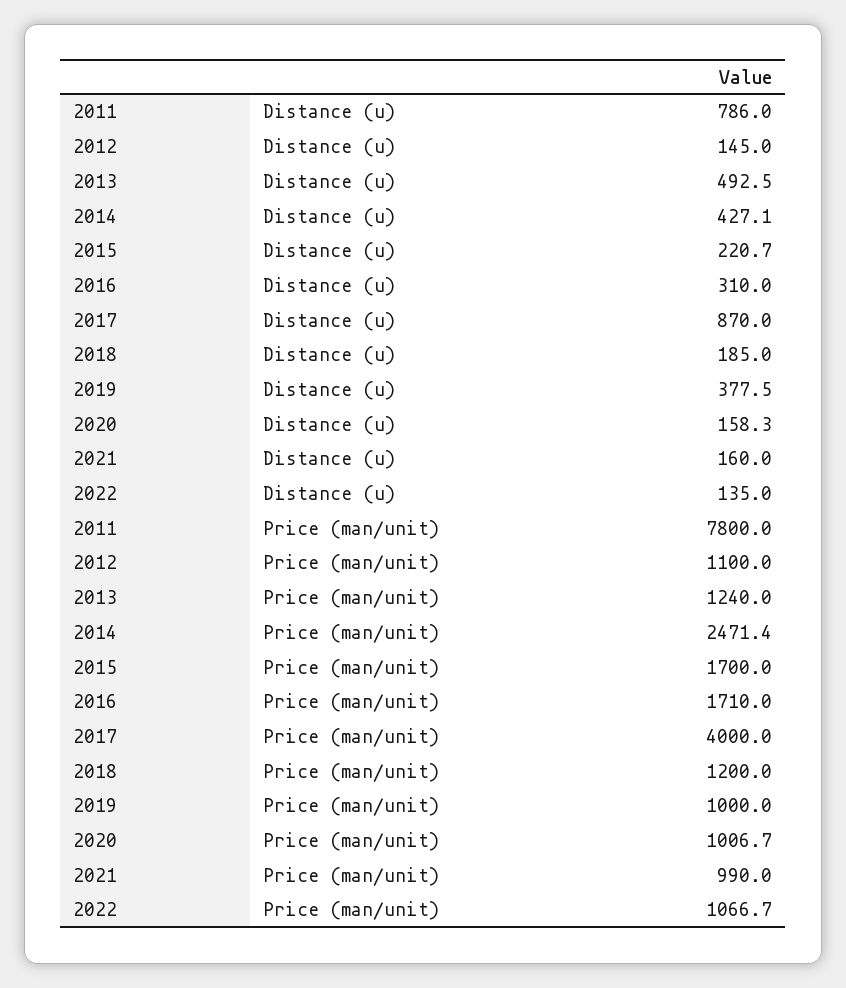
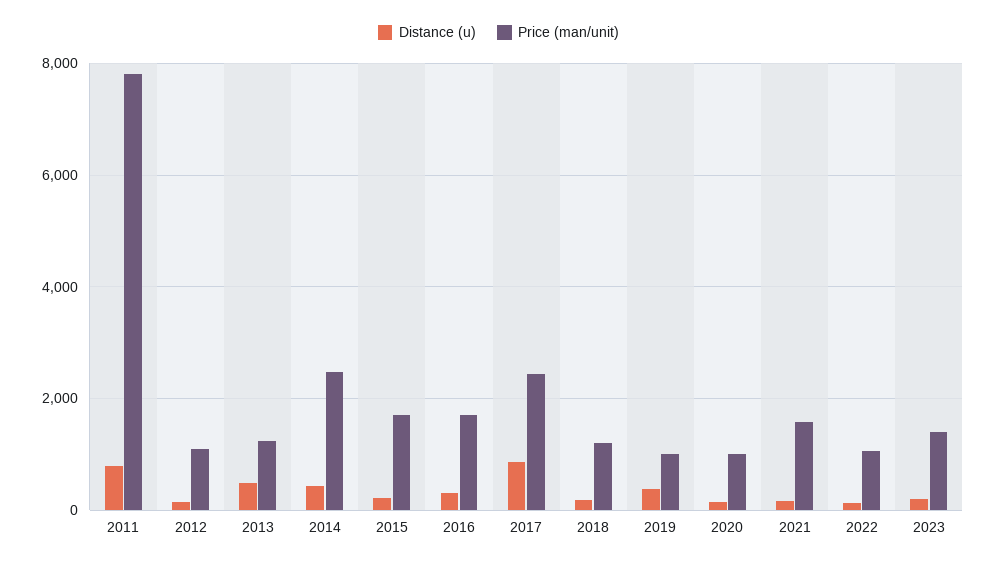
Price (man/unit), 2017: 4000 -> 2400
Price (man/unit), 2021: 990 -> 1600
Distance (u), 2023: none -> 200
Price (man/unit), 2023: none -> 1400

